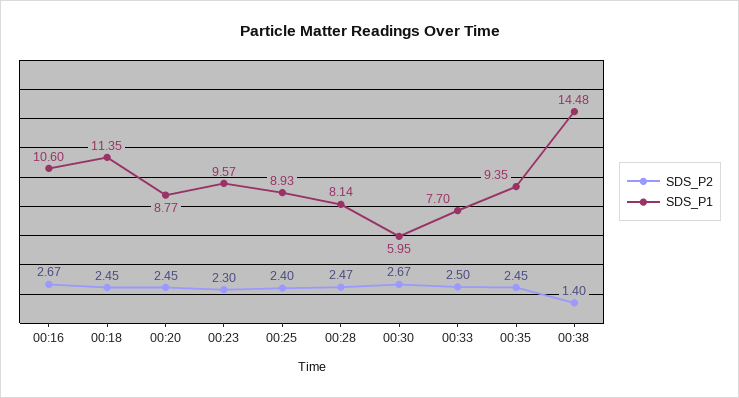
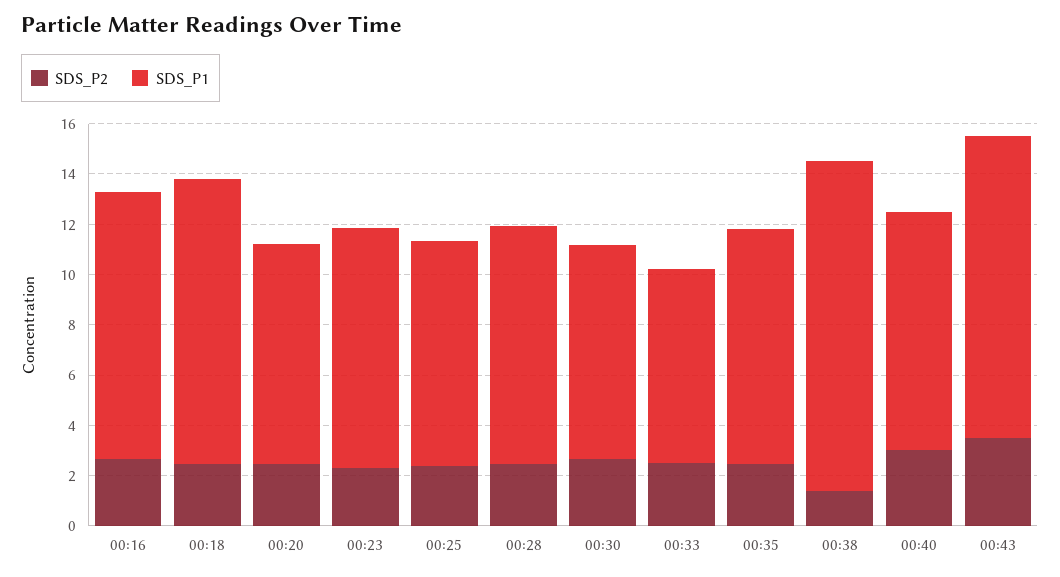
SDS_P1, 00:28: 8.14 -> 9.5
SDS_P1, 00:30: 5.95 -> 8.5
SDS_P1, 00:38: 14.48 -> 13
SDS_P2, 00:40: none -> 3
SDS_P1, 00:40: none -> 9.5
SDS_P2, 00:43: none -> 3.5
SDS_P1, 00:43: none -> 12

